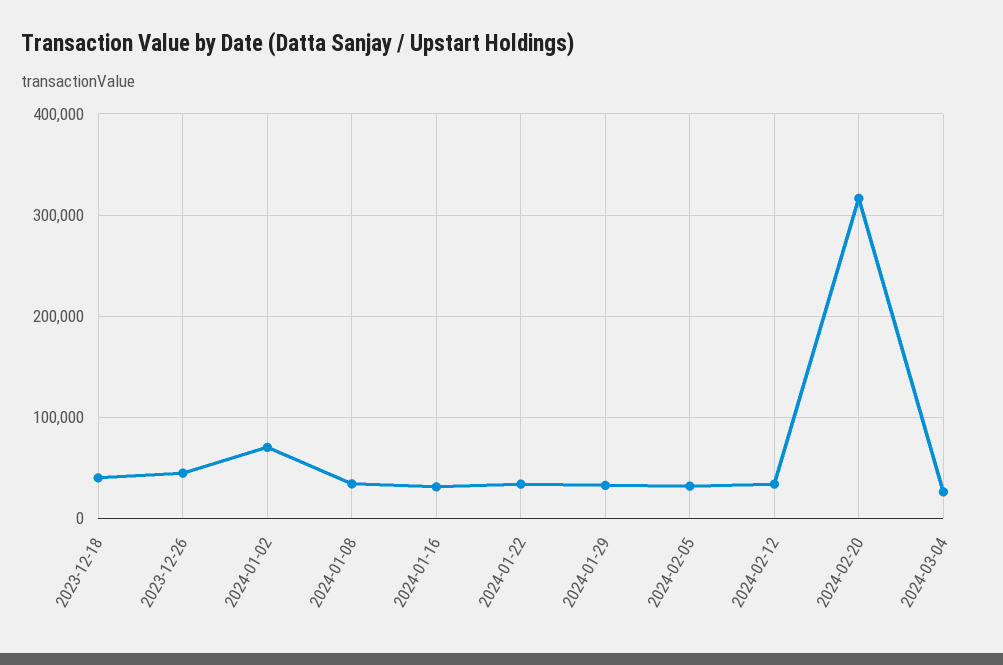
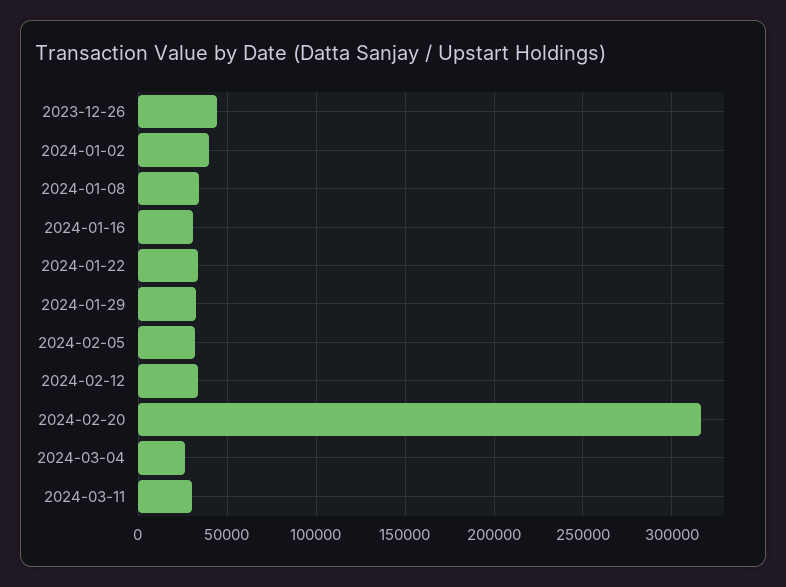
2023-12-18: 40000 -> none
2024-01-02: 70000 -> 40000
2024-03-11: none -> 30000

